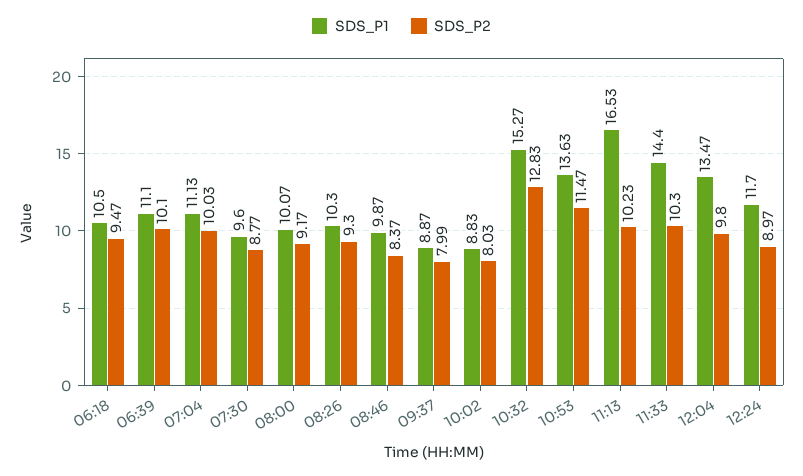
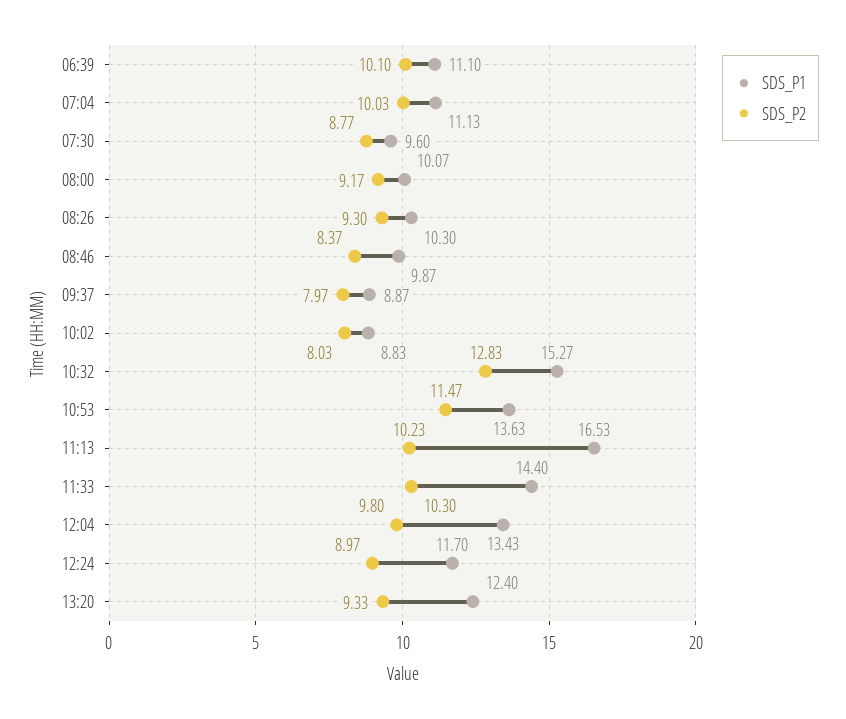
SDS_P1, 06:18: 10.5 -> none
SDS_P2, 06:18: 9.47 -> none
SDS_P2, 09:37: 7.99 -> 7.97
SDS_P1, 12:04: 13.47 -> 13.43
SDS_P1, 13:20: none -> 12.4
SDS_P2, 13:20: none -> 9.33

